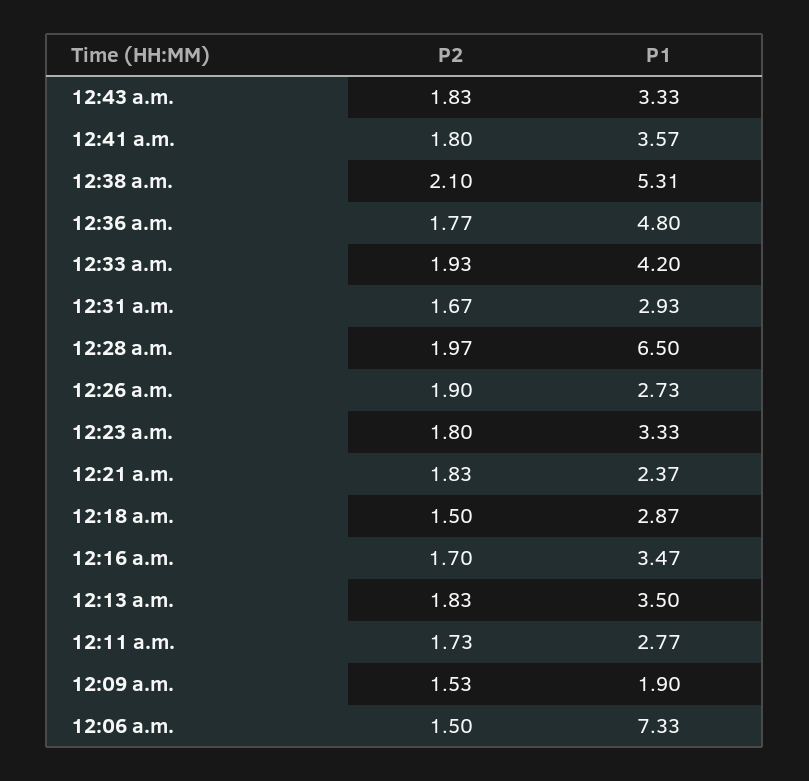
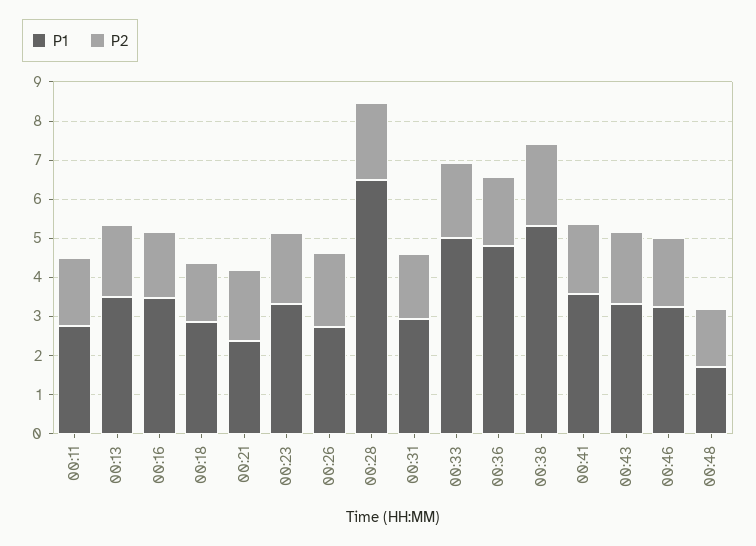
P1, 12:33 a.m.: 4.2 -> 5
P2, 12:09 a.m.: 1.53 -> none
P1, 12:09 a.m.: 1.9 -> none
P2, 12:06 a.m.: 1.5 -> none
P1, 12:06 a.m.: 7.33 -> none
P1, 00:46: none -> 3.25
P2, 00:46: none -> 1.75
P1, 00:48: none -> 1.75
P2, 00:48: none -> 1.5

